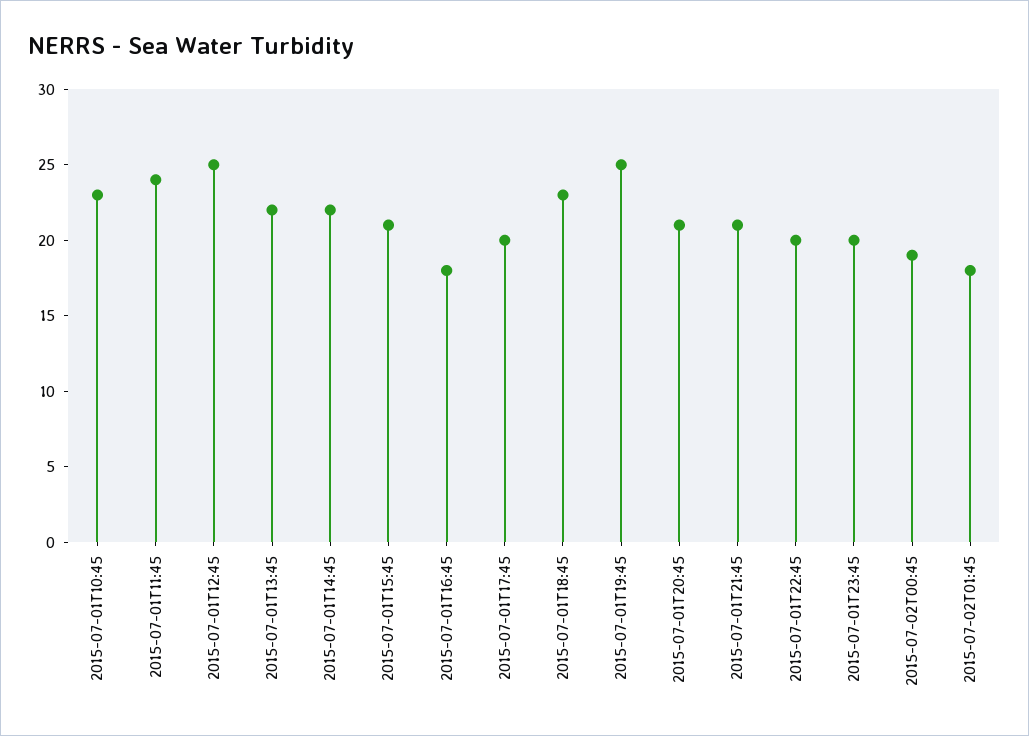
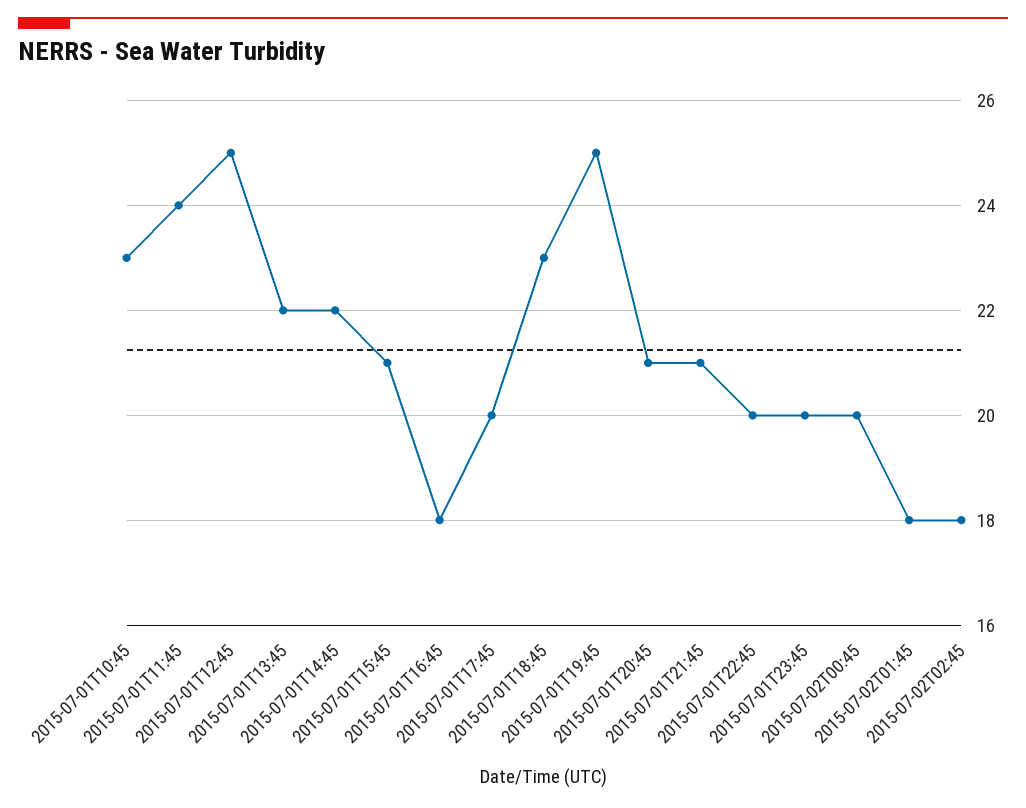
2015-07-02T00:45: 19 -> 20
2015-07-02T02:45: none -> 18

